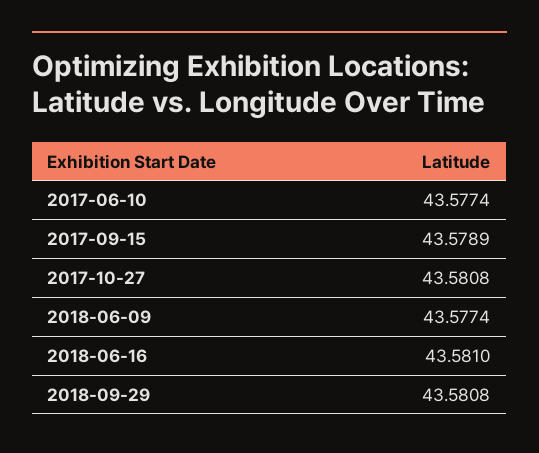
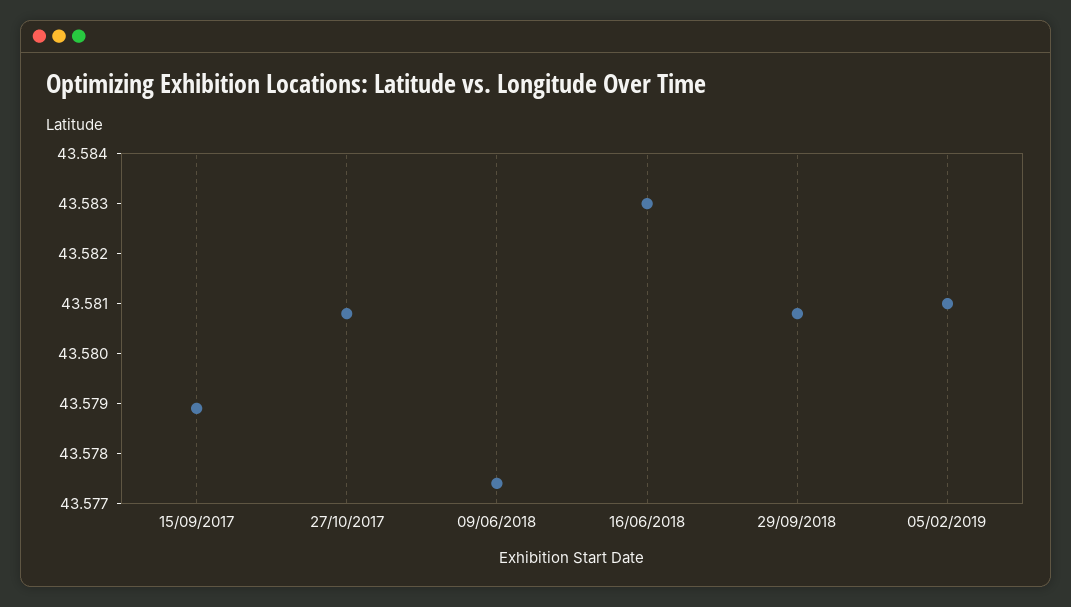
2017-06-10: 43.5774 -> none
2018-06-16: 43.581 -> 43.583
05/02/2019: none -> 43.581

